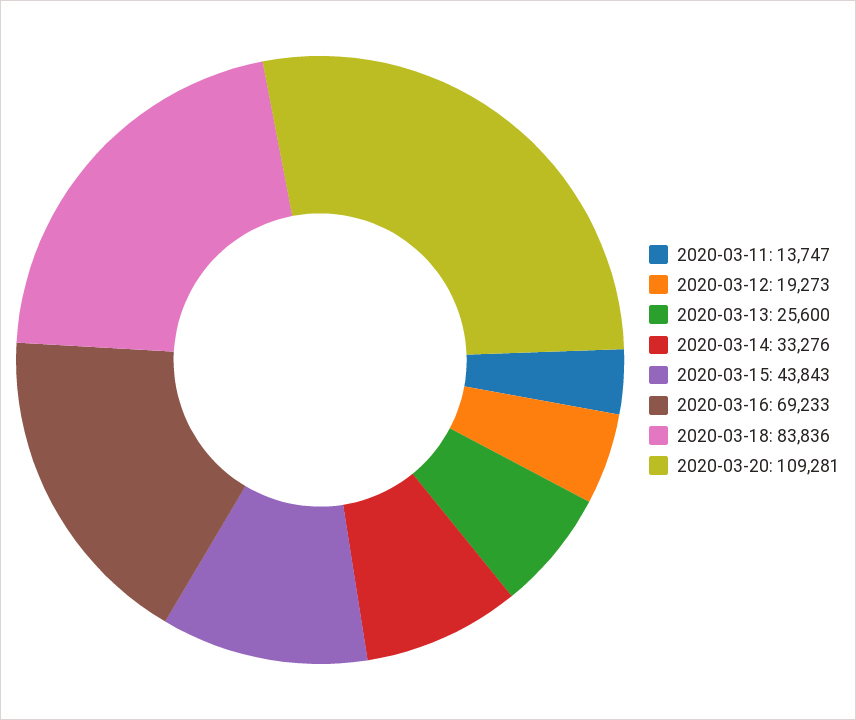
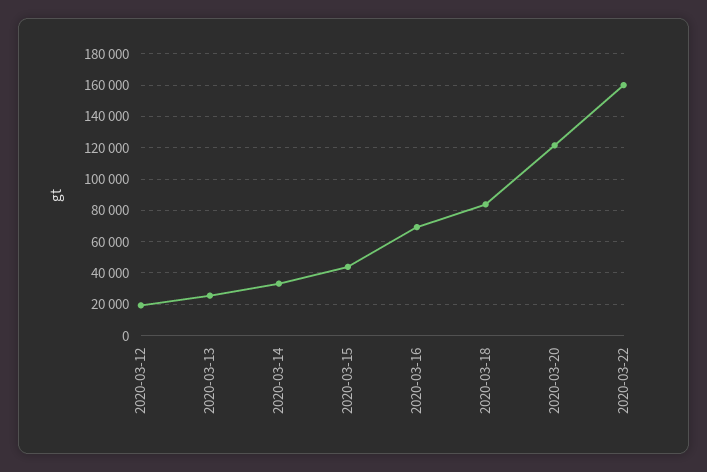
2020-03-11: 13747 -> none
2020-03-20: 109281 -> 120000
2020-03-22: none -> 160000

